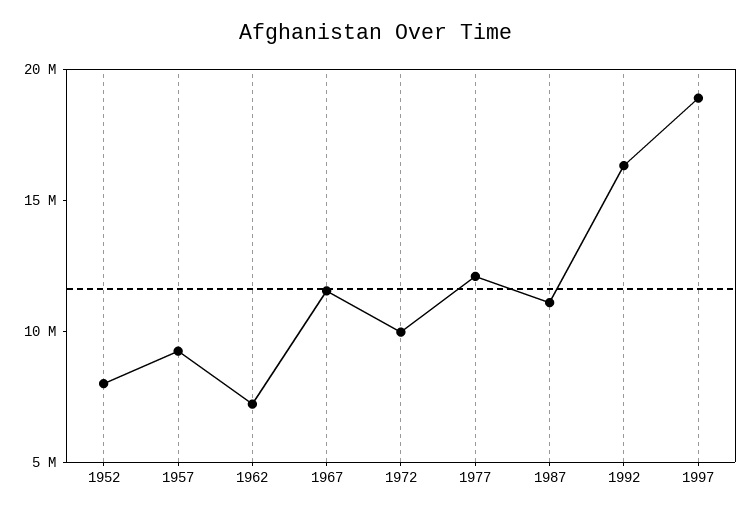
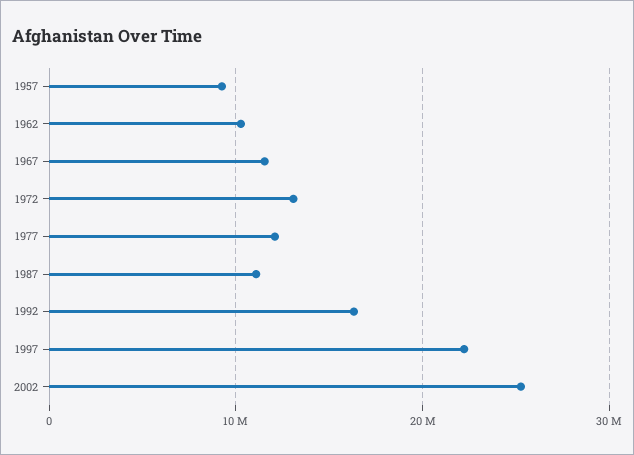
1952: 8000000 -> none
1962: 7000000 -> 10000000
1972: 10000000 -> 13000000
1997: 19000000 -> 22000000
2002: none -> 25000000

